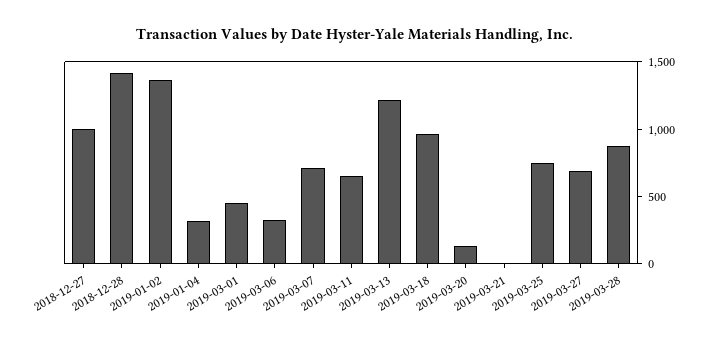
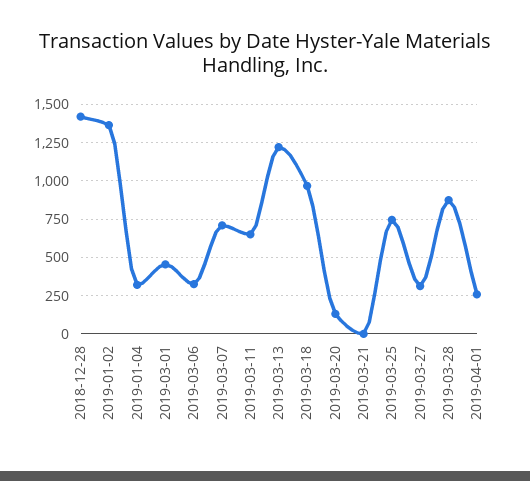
2018-12-27: 1000 -> none
2019-03-27: 700 -> 300
2019-04-01: none -> 250

